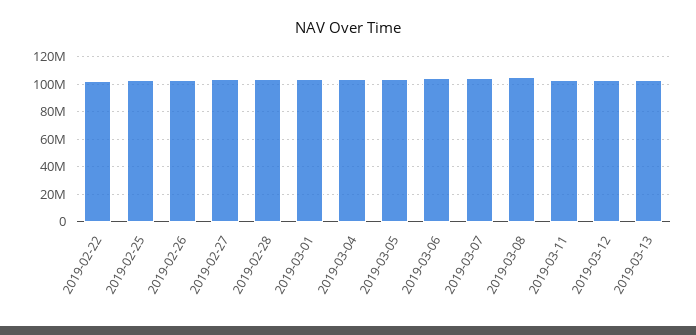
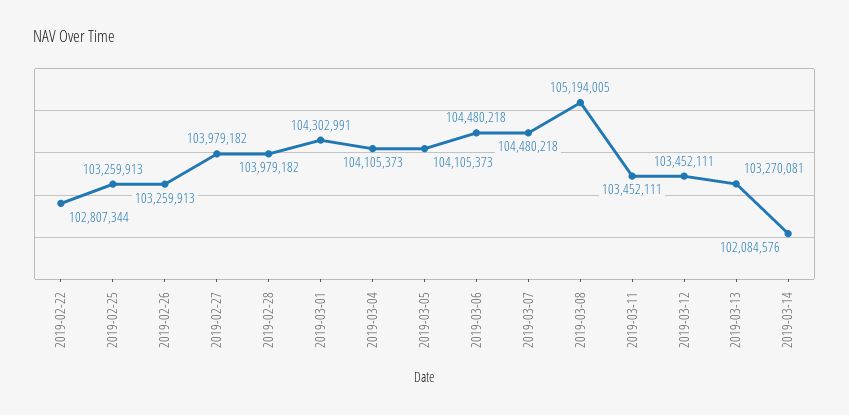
2019-03-14: none -> 102084576

